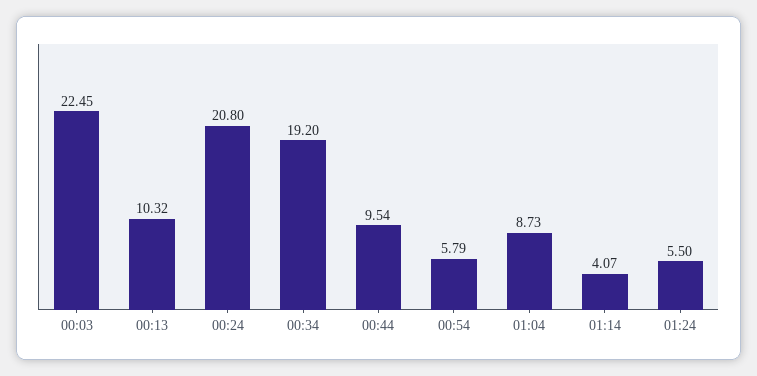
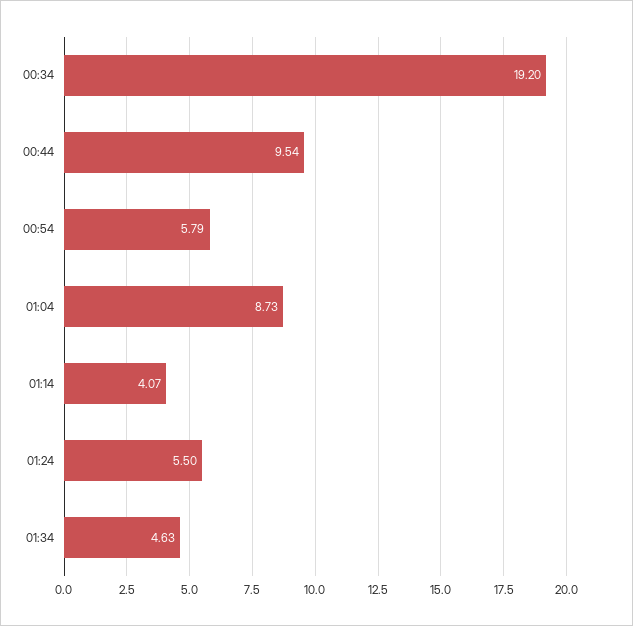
00:03: 22.45 -> none
00:13: 10.32 -> none
00:24: 20.8 -> none
01:34: none -> 4.63

